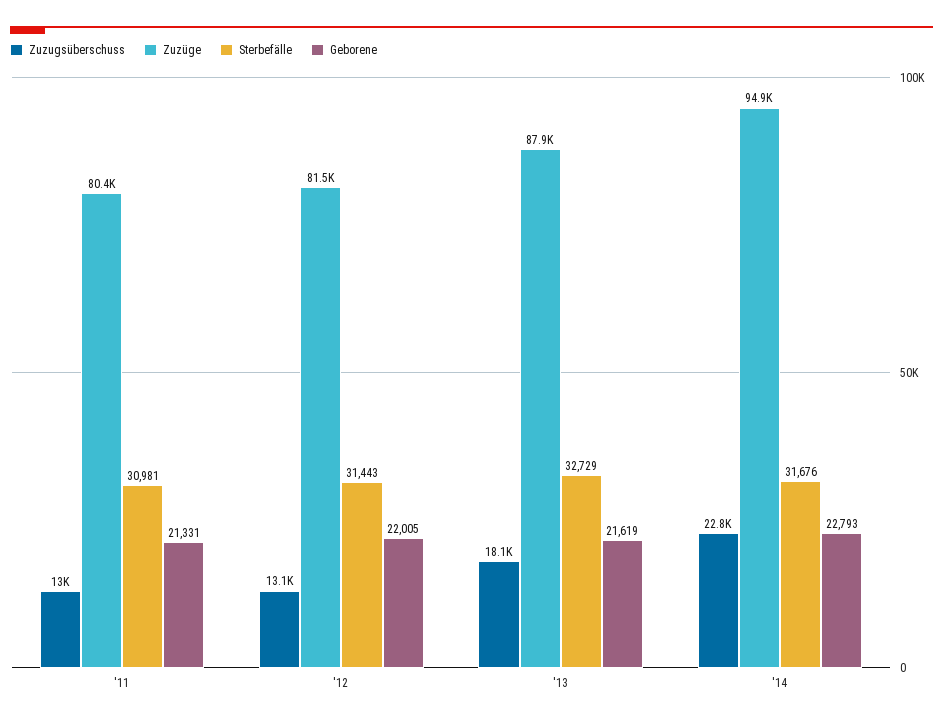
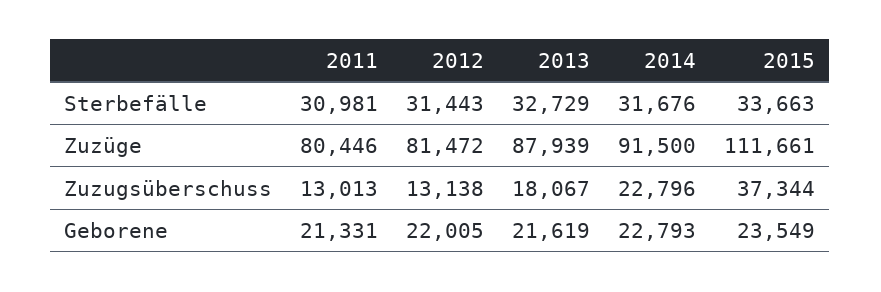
Zuzüge, '14: 94900 -> 91500
Sterbefälle, 2015: none -> 33663
Zuzüge, 2015: none -> 111661
Zuzugsüberschuss, 2015: none -> 37344
Geborene, 2015: none -> 23549

